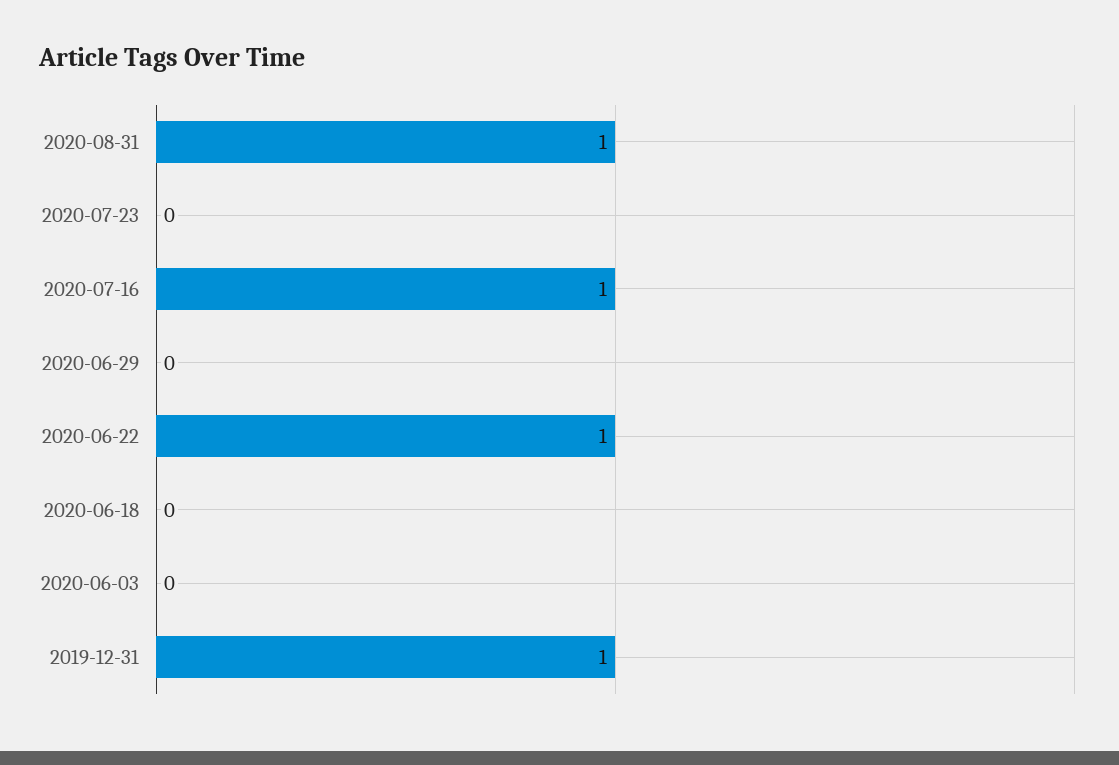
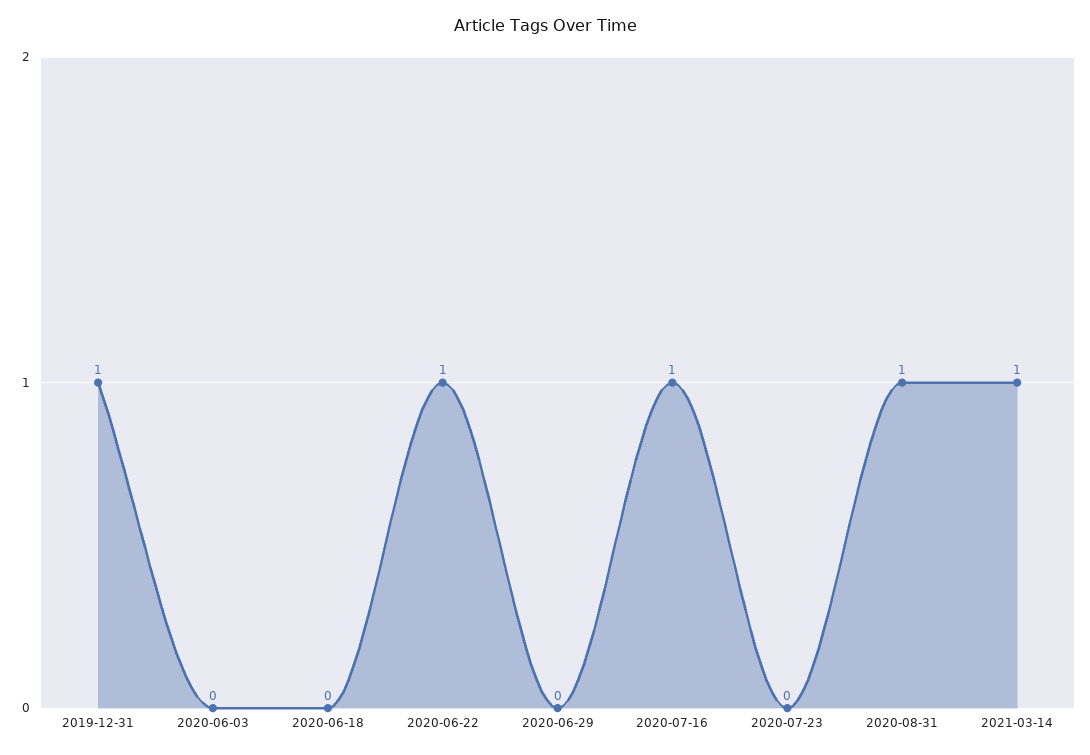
2021-03-14: none -> 1

